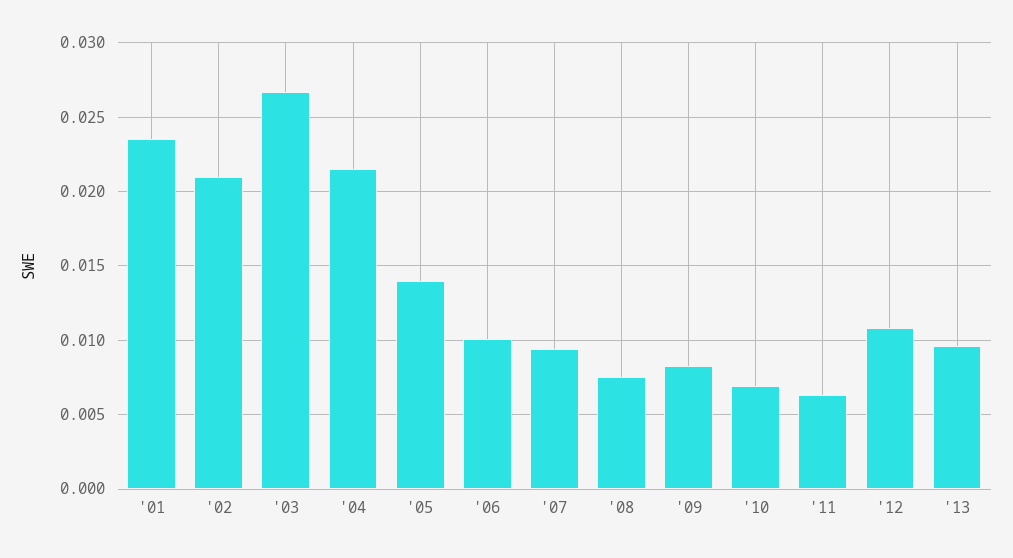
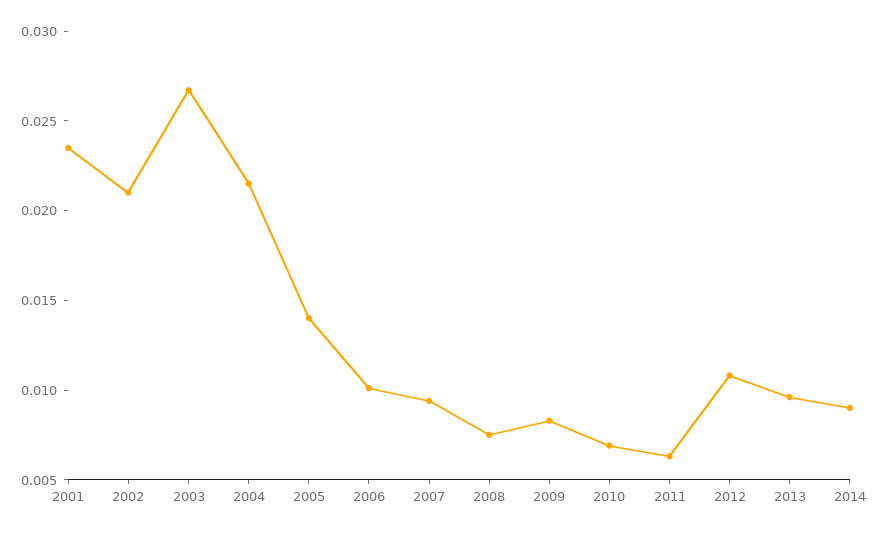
2014: none -> 0.009

